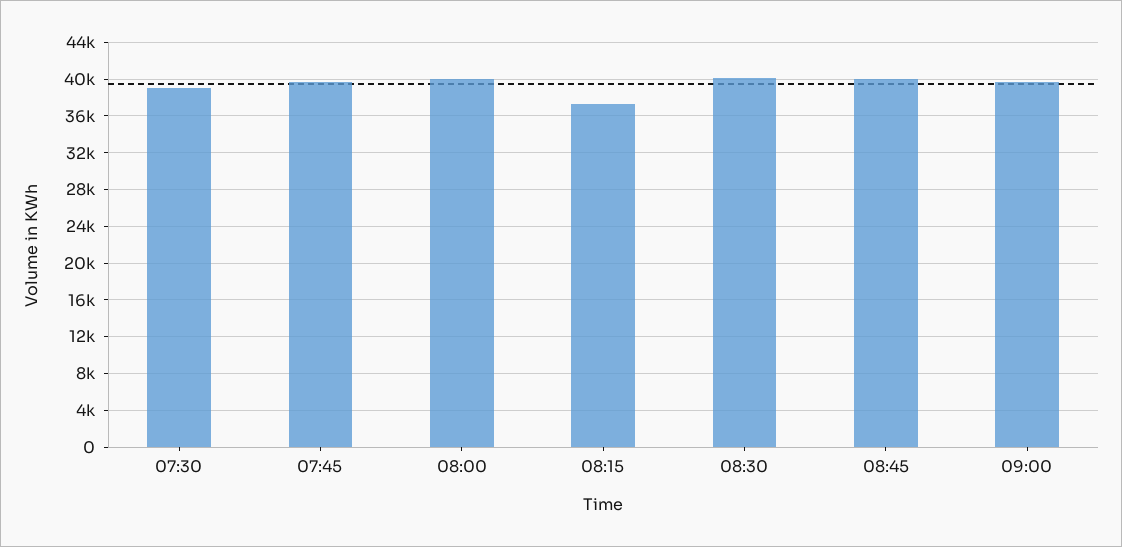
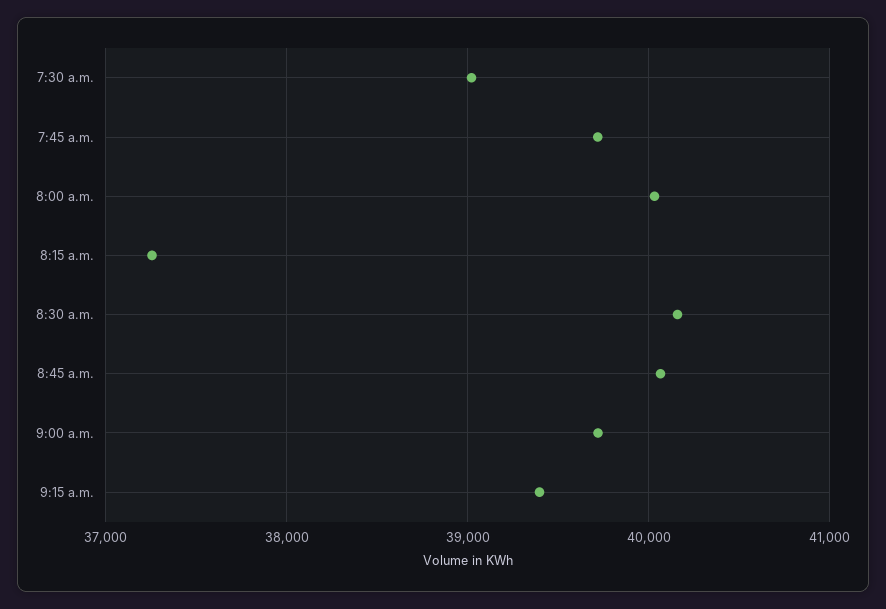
9:15 a.m.: none -> 39400

